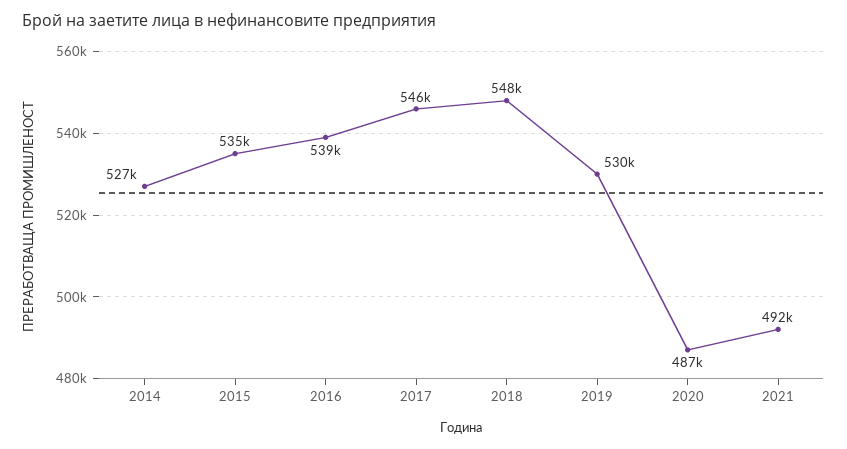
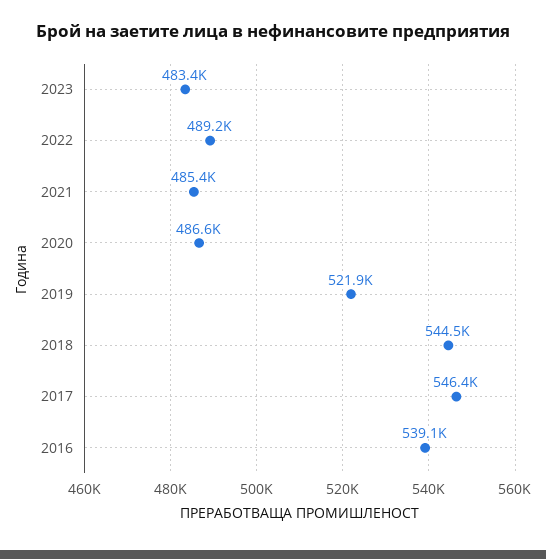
2014: 527000 -> none
2015: 535000 -> none
2018: 548000 -> 544500
2019: 530000 -> 521900
2021: 492000 -> 485400
2023: none -> 483400
2022: none -> 489200

